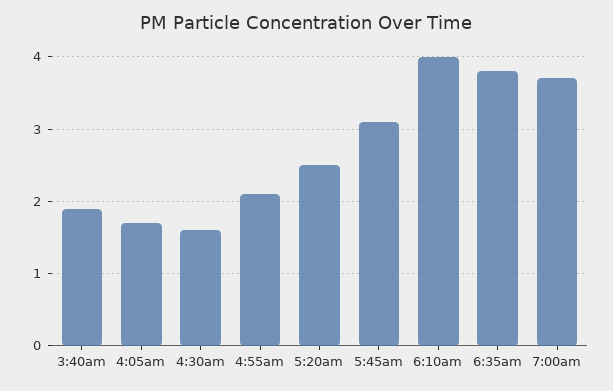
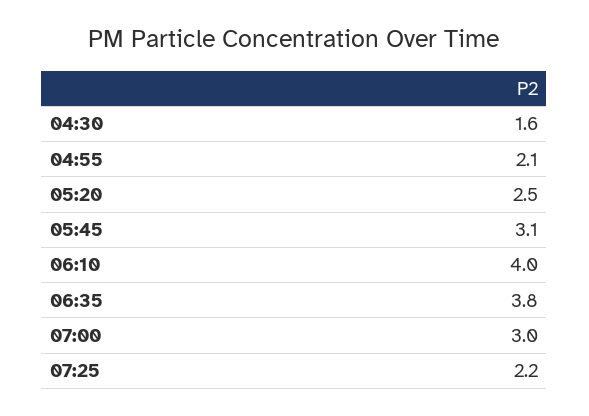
3:40am: 1.9 -> none
4:05am: 1.7 -> none
7:00am: 3.7 -> 3
07:25: none -> 2.2

